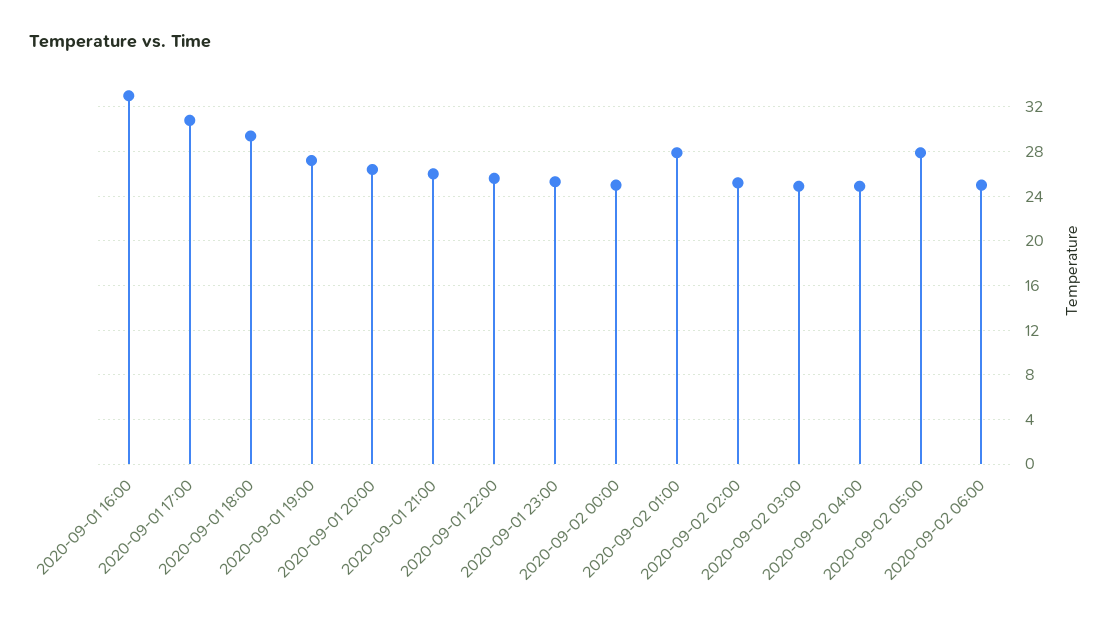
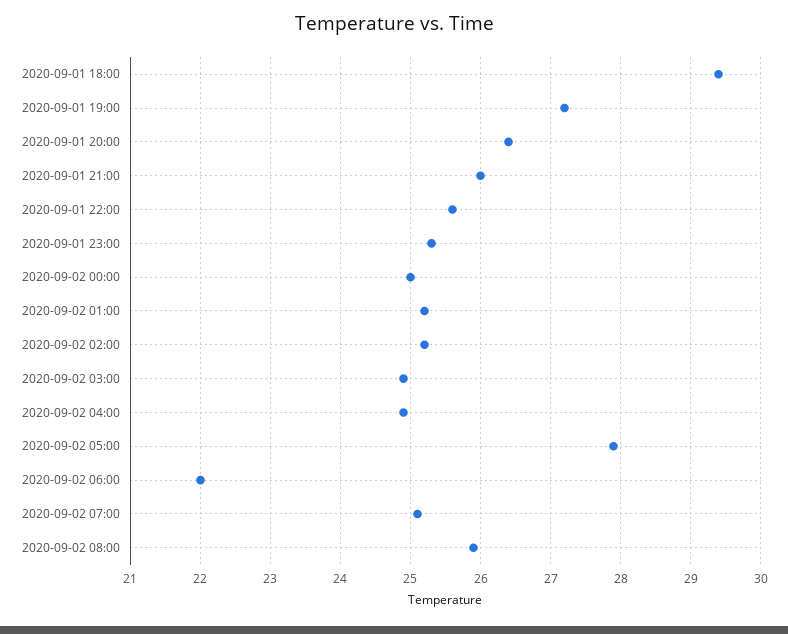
2020-09-01 16:00: 33 -> none
2020-09-01 17:00: 31 -> none
2020-09-02 01:00: 28 -> 25.2
2020-09-02 06:00: 25 -> 22
2020-09-02 07:00: none -> 25.1
2020-09-02 08:00: none -> 25.9

